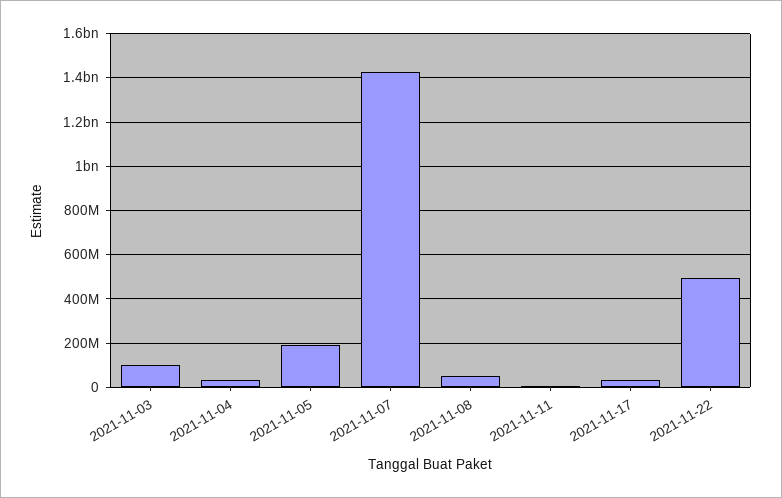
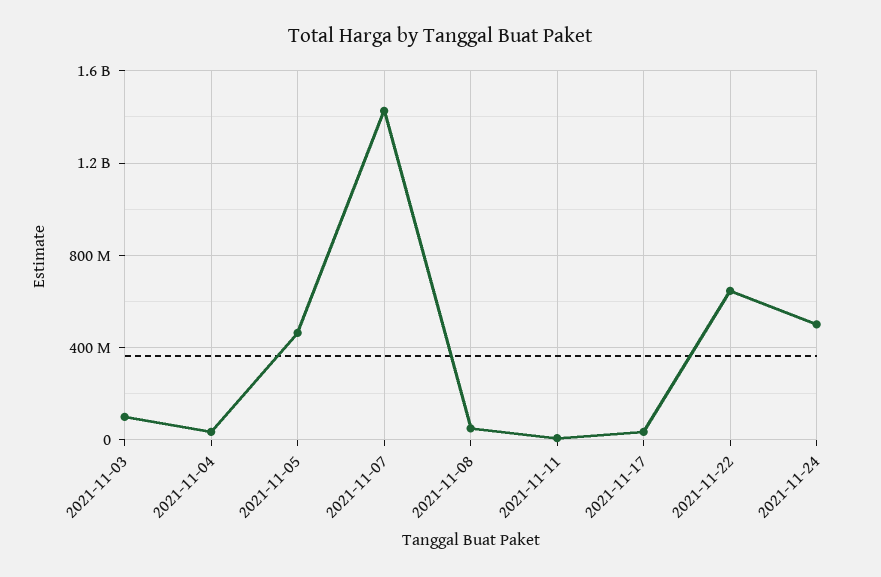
2021-11-05: 200000000 -> 450000000
2021-11-22: 500000000 -> 650000000
2021-11-24: none -> 500000000

